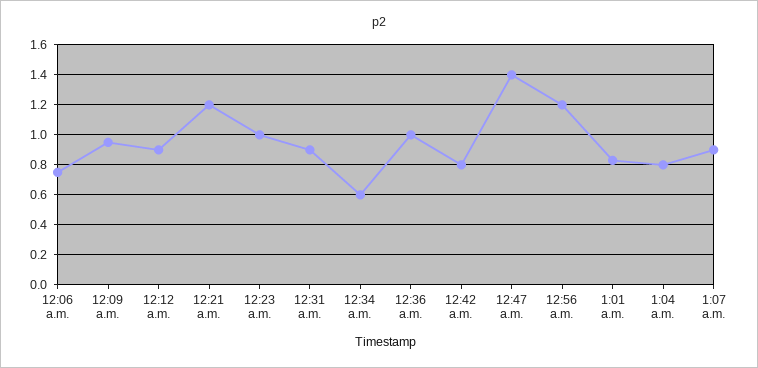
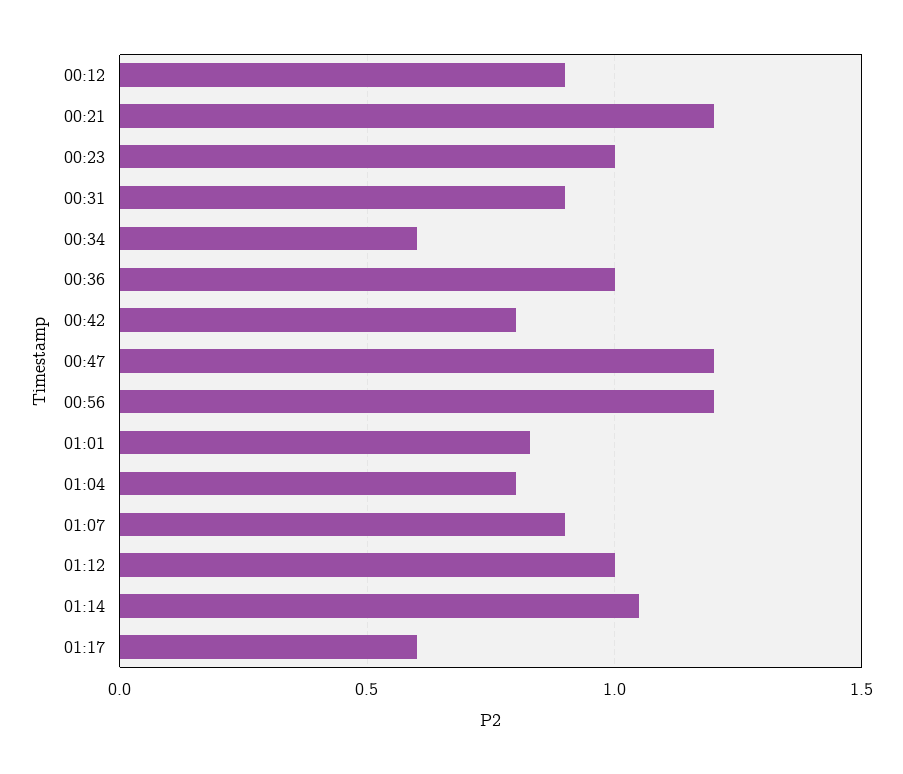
12:06 a.m.: 0.75 -> none
12:09 a.m.: 0.95 -> none
12:47 a.m.: 1.4 -> 1.2
01:12: none -> 1
01:14: none -> 1.05
01:17: none -> 0.6

